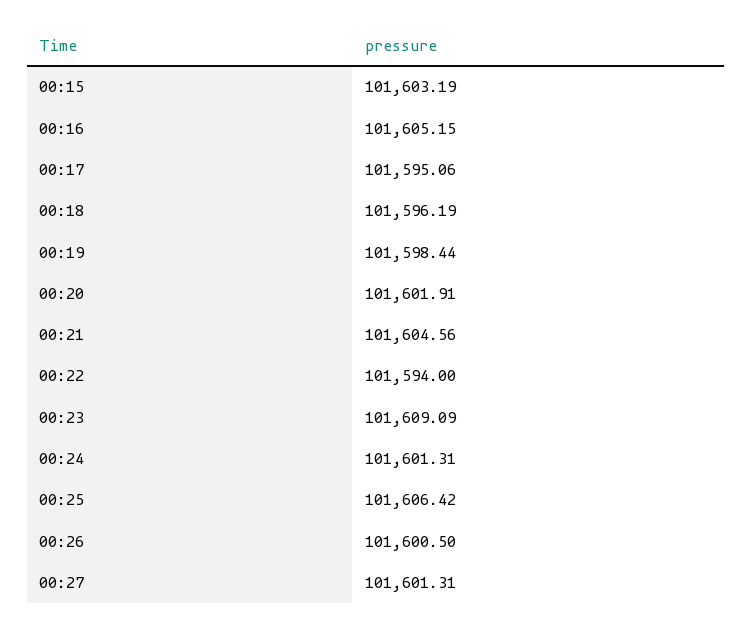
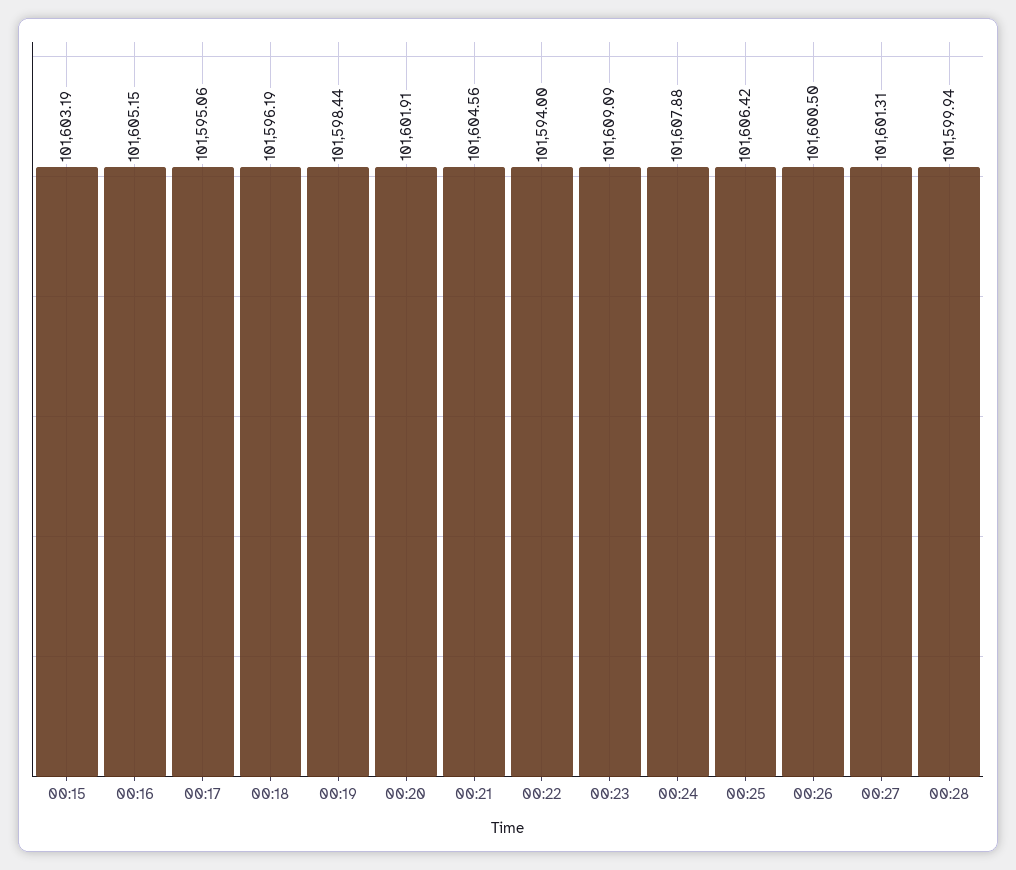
00:24: 101601.31 -> 101607.88
00:28: none -> 101599.94

